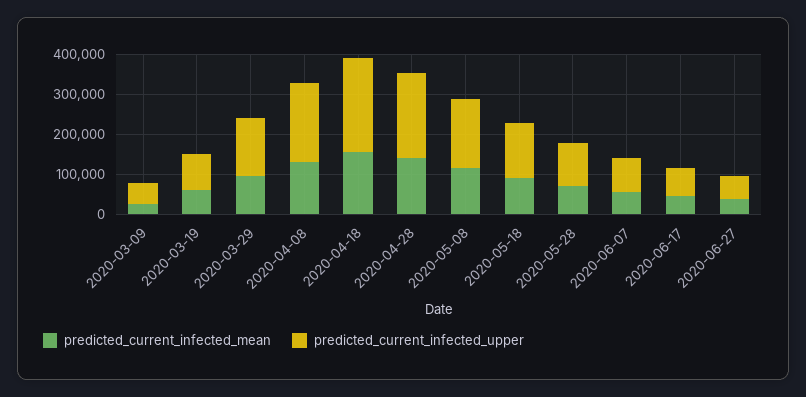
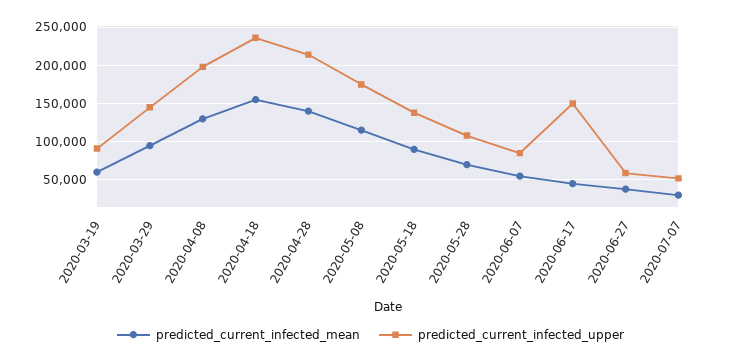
predicted_current_infected_mean, 2020-03-09: 25000 -> none
predicted_current_infected_upper, 2020-03-09: 50000 -> none
predicted_current_infected_upper, 2020-06-17: 75000 -> 150000
predicted_current_infected_mean, 2020-07-07: none -> 30000
predicted_current_infected_upper, 2020-07-07: none -> 50000

